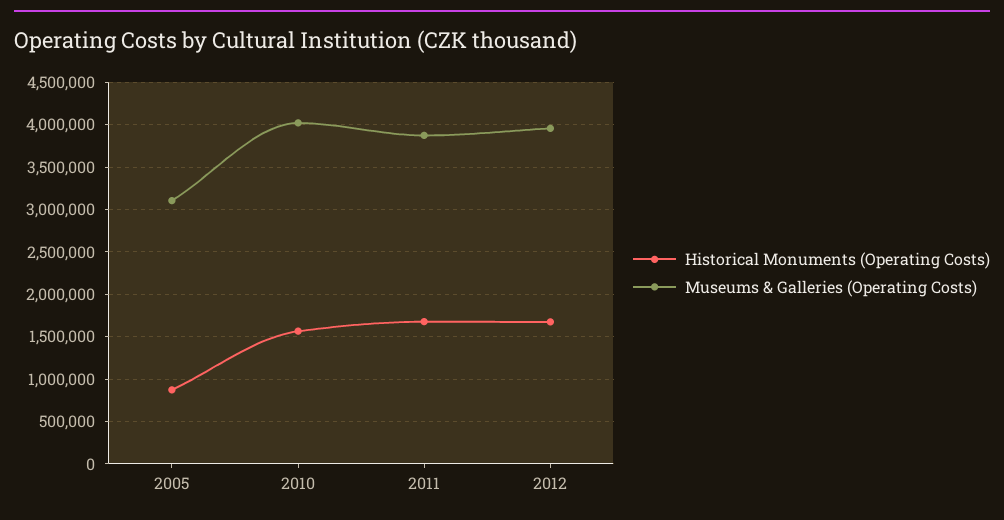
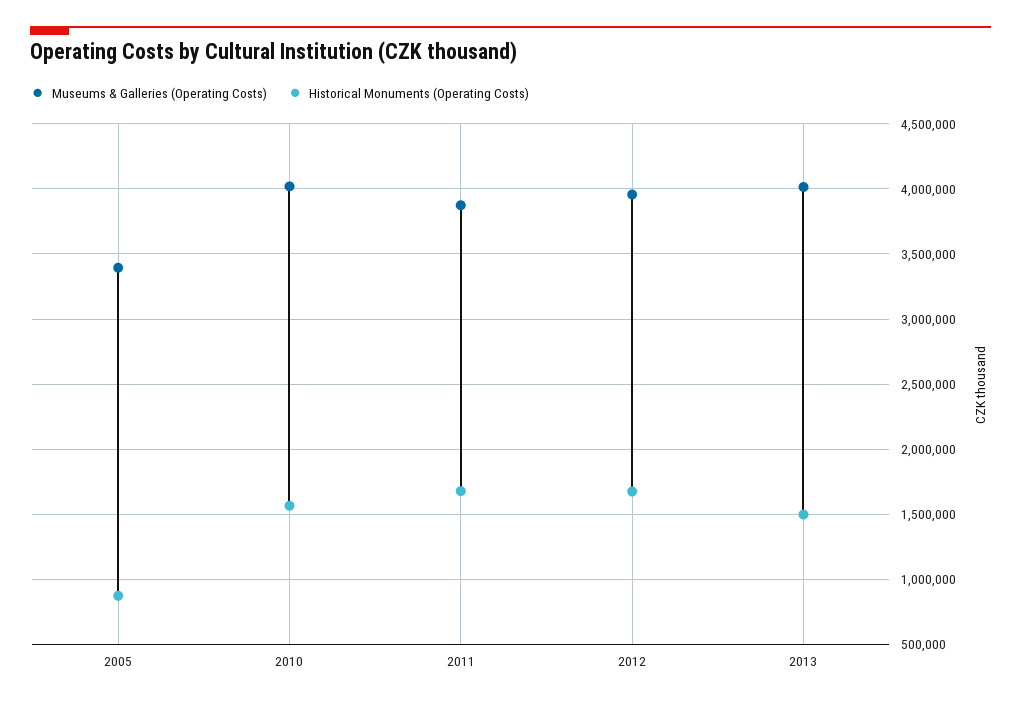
Museums & Galleries (Operating Costs), 2005: 3100000 -> 3400000
Museums & Galleries (Operating Costs), 2013: none -> 4000000
Historical Monuments (Operating Costs), 2013: none -> 1500000

